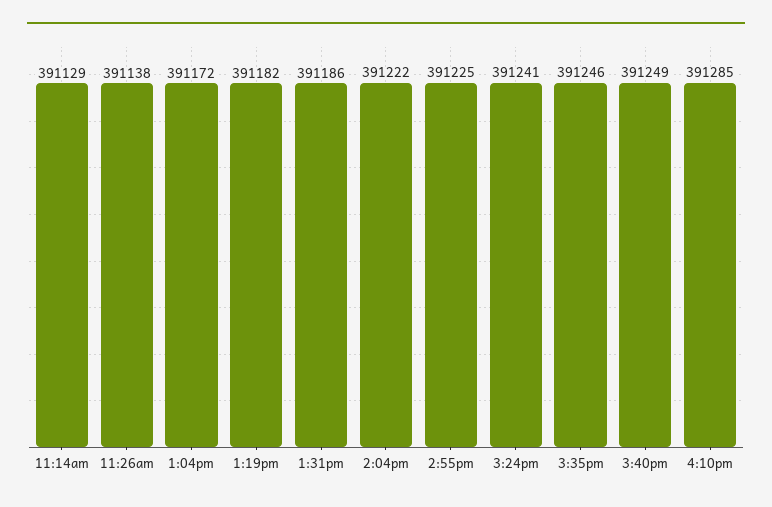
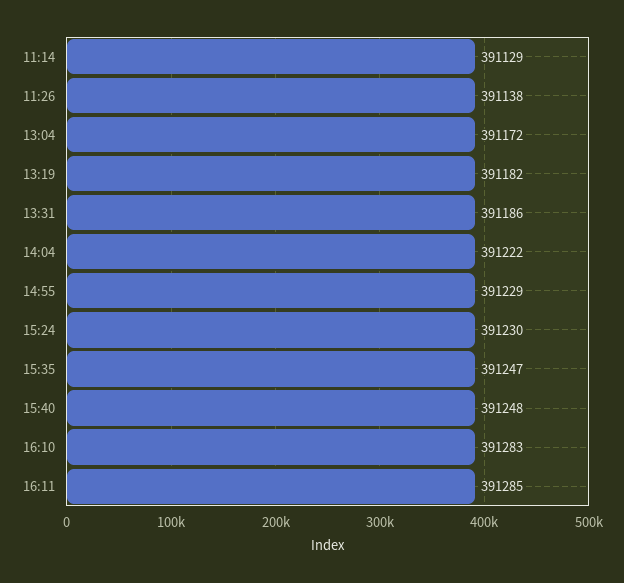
2:55pm: 391225 -> 391229
3:24pm: 391241 -> 391230
3:35pm: 391246 -> 391247
3:40pm: 391249 -> 391248
4:10pm: 391285 -> 391283
16:11: none -> 391285

